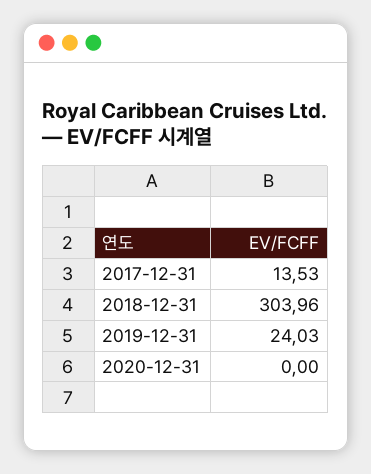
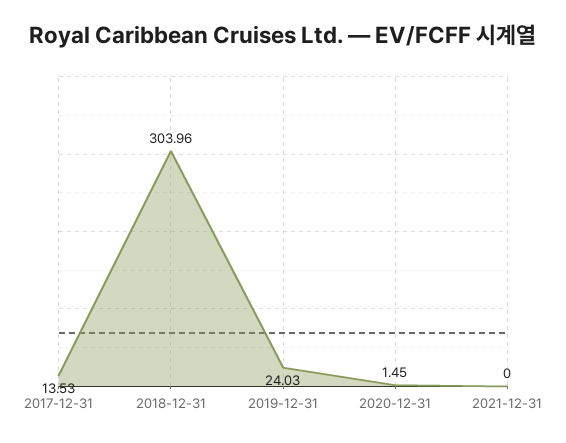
2020-12-31: 0 -> 1.45
2021-12-31: none -> 0

